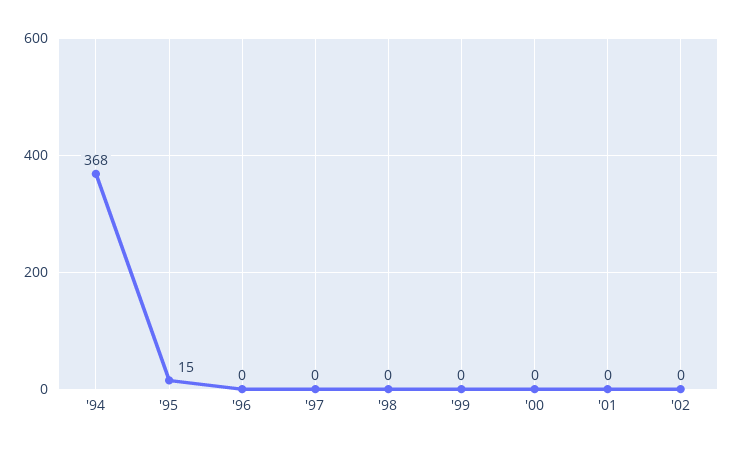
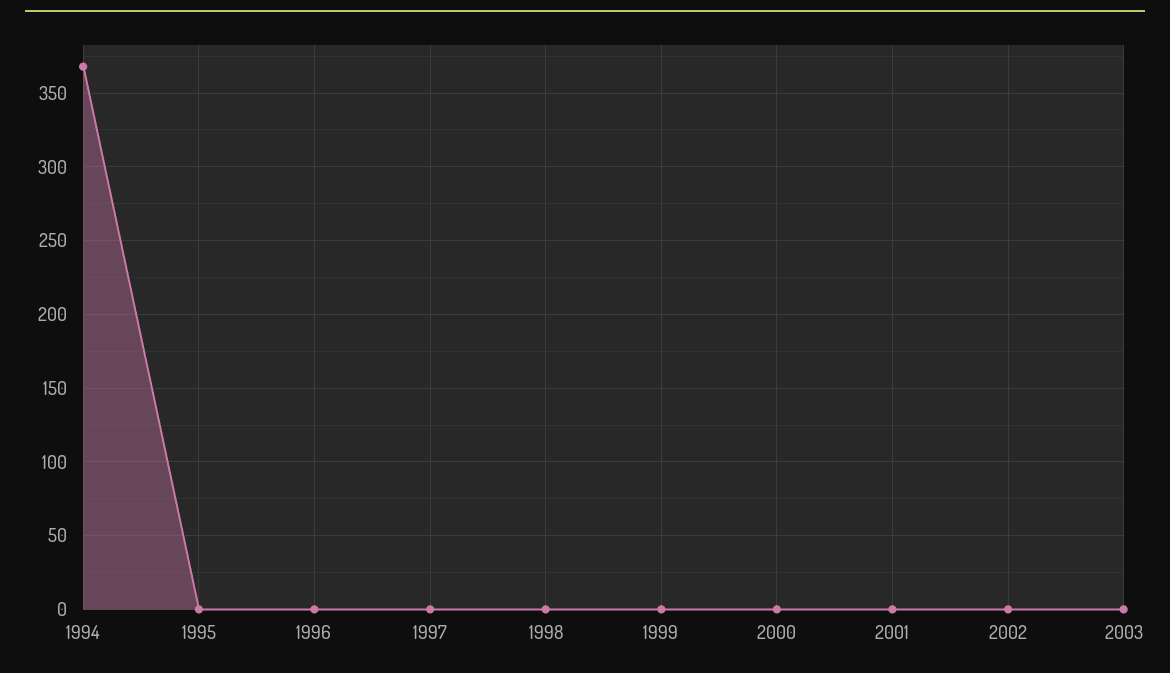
'95: 15 -> 0
2003: none -> 0

